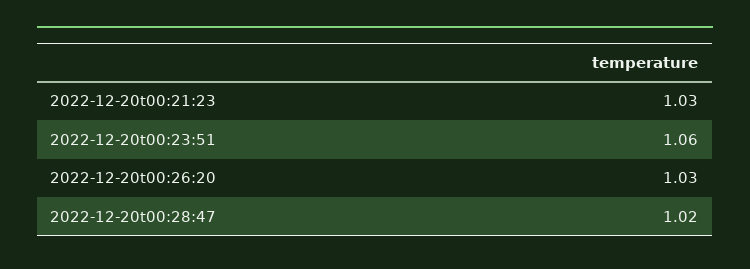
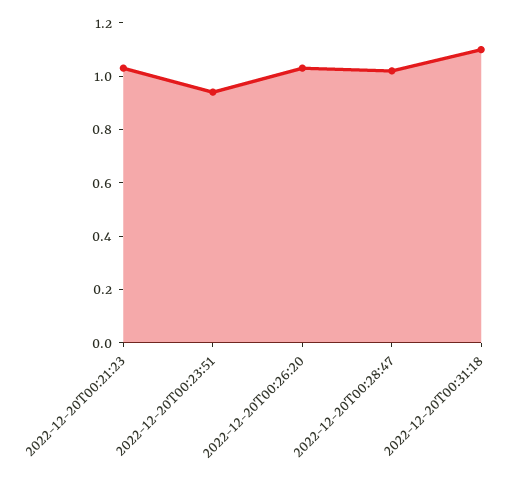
2022-12-20t00:23:51: 1.06 -> 0.95
2022-12-20T00:31:18: none -> 1.1

